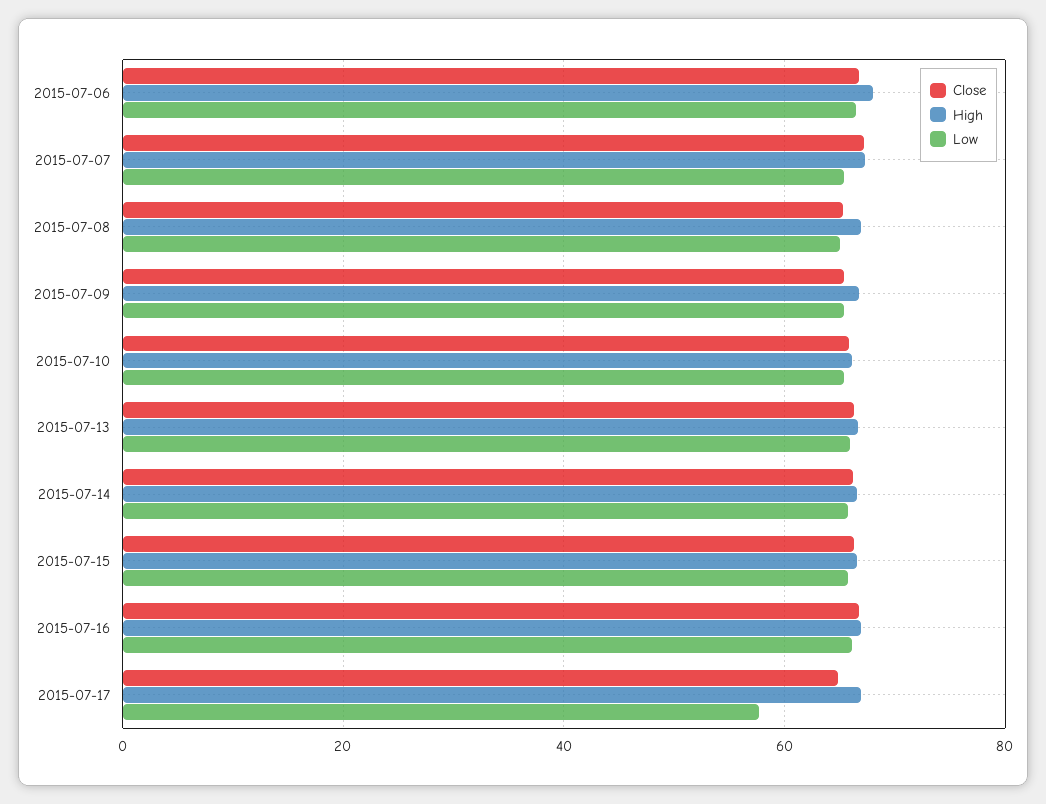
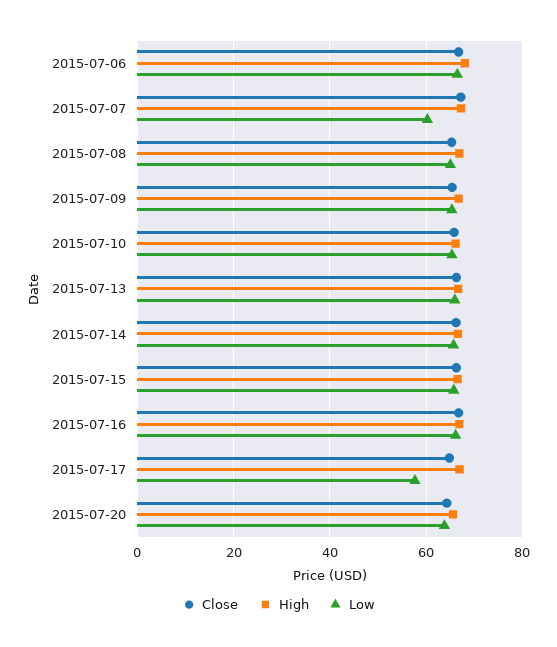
Low, 2015-07-07: 66 -> 60
Close, 2015-07-20: none -> 64
High, 2015-07-20: none -> 66
Low, 2015-07-20: none -> 64

